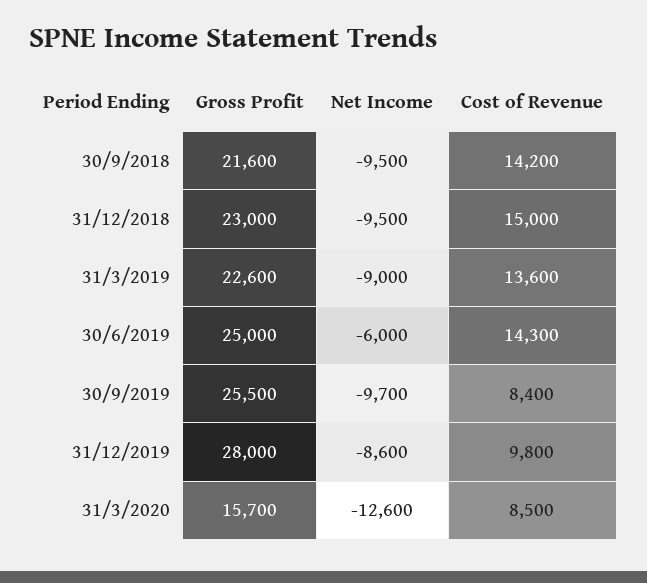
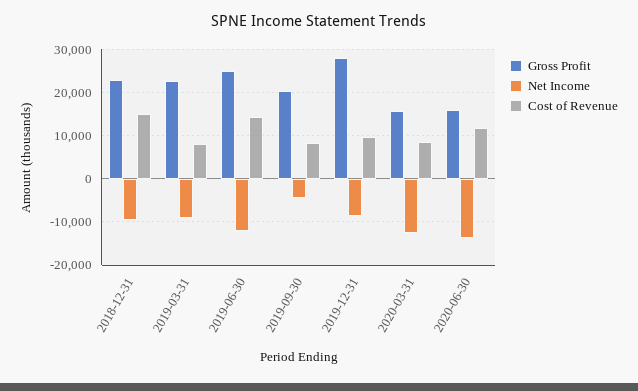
Gross Profit, 30/9/2018: 21600 -> none
Net Income, 30/9/2018: -9500 -> none
Cost of Revenue, 30/9/2018: 14200 -> none
Cost of Revenue, 31/3/2019: 13600 -> 8000
Net Income, 30/6/2019: -6000 -> -12000
Gross Profit, 30/9/2019: 25500 -> 20000
Net Income, 30/9/2019: -9700 -> -4000
Gross Profit, 2020-06-30: none -> 16000
Net Income, 2020-06-30: none -> -14000
Cost of Revenue, 2020-06-30: none -> 12000

